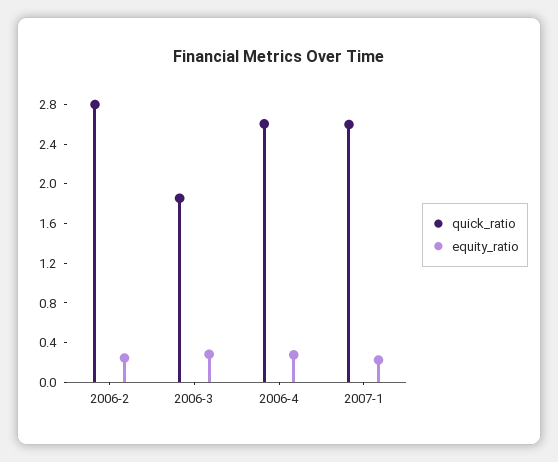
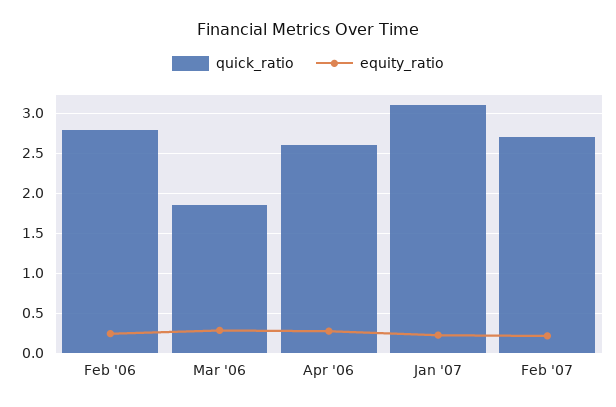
quick_ratio, 2007-1: 2.6 -> 3.1
quick_ratio, Feb '07: none -> 2.7
equity_ratio, Feb '07: none -> 0.2

